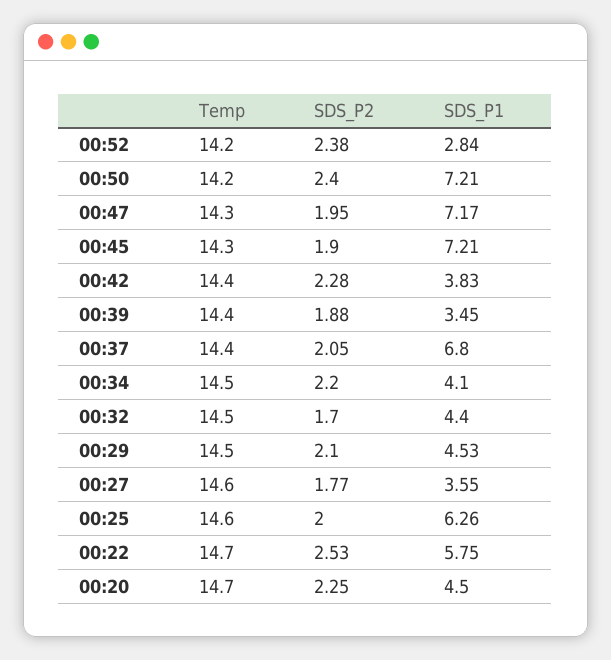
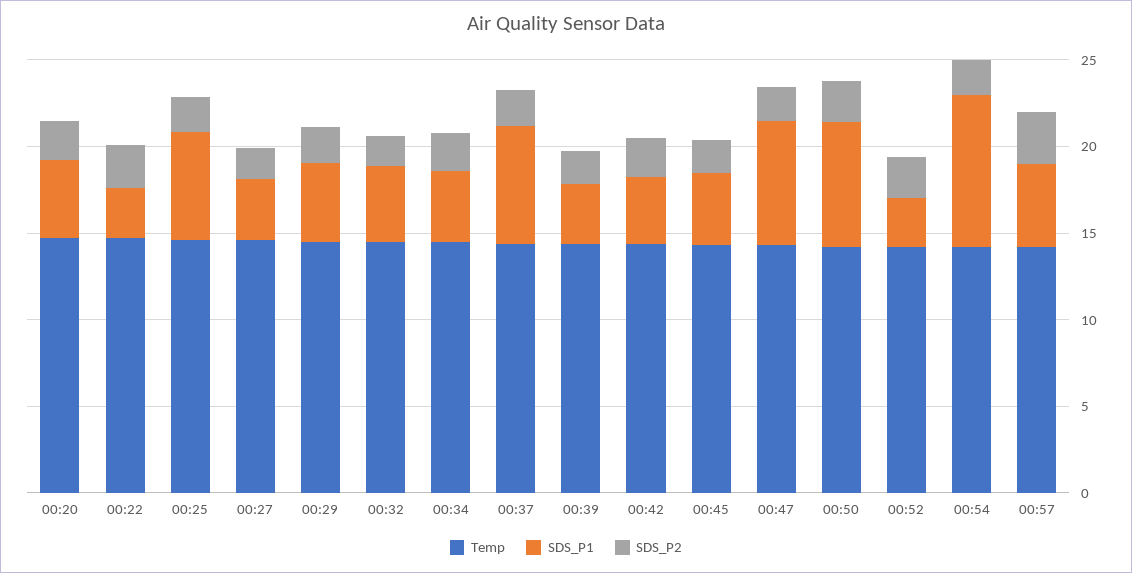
SDS_P1, 00:45: 7.21 -> 4
SDS_P1, 00:22: 5.75 -> 3
Temp, 00:54: none -> 14
SDS_P1, 00:54: none -> 9
SDS_P2, 00:54: none -> 2
Temp, 00:57: none -> 14
SDS_P1, 00:57: none -> 5
SDS_P2, 00:57: none -> 3

